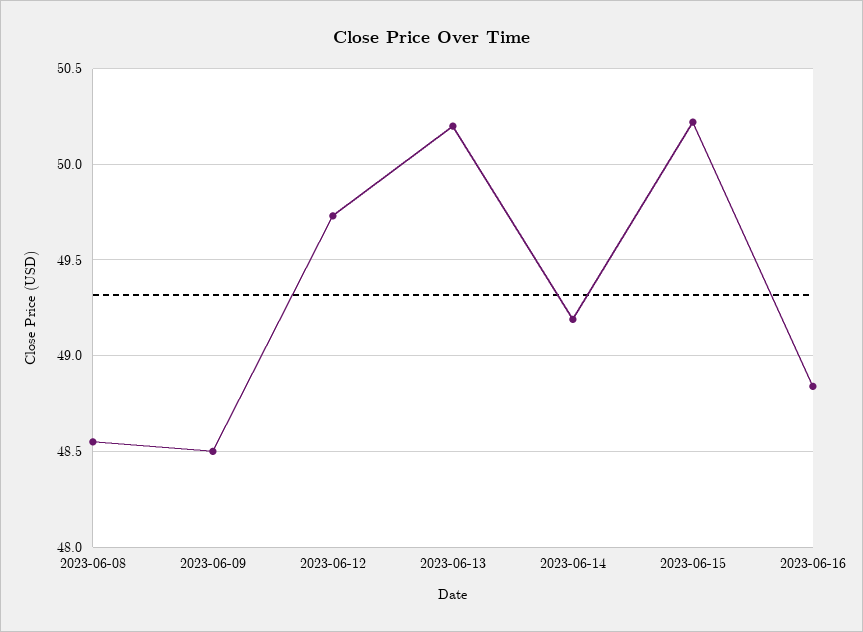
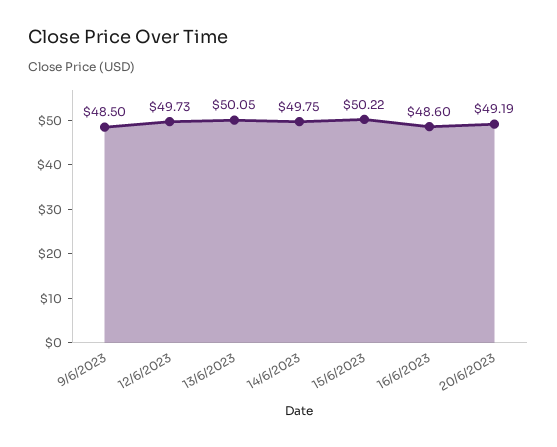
2023-06-08: 48.55 -> none
2023-06-13: 50.2 -> 50.05
2023-06-14: 49.2 -> 49.75
2023-06-16: 48.85 -> 48.6
20/6/2023: none -> 49.19

